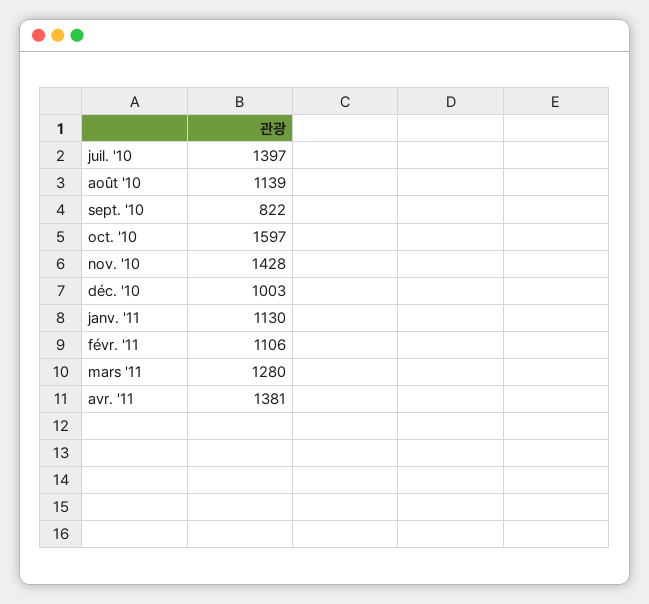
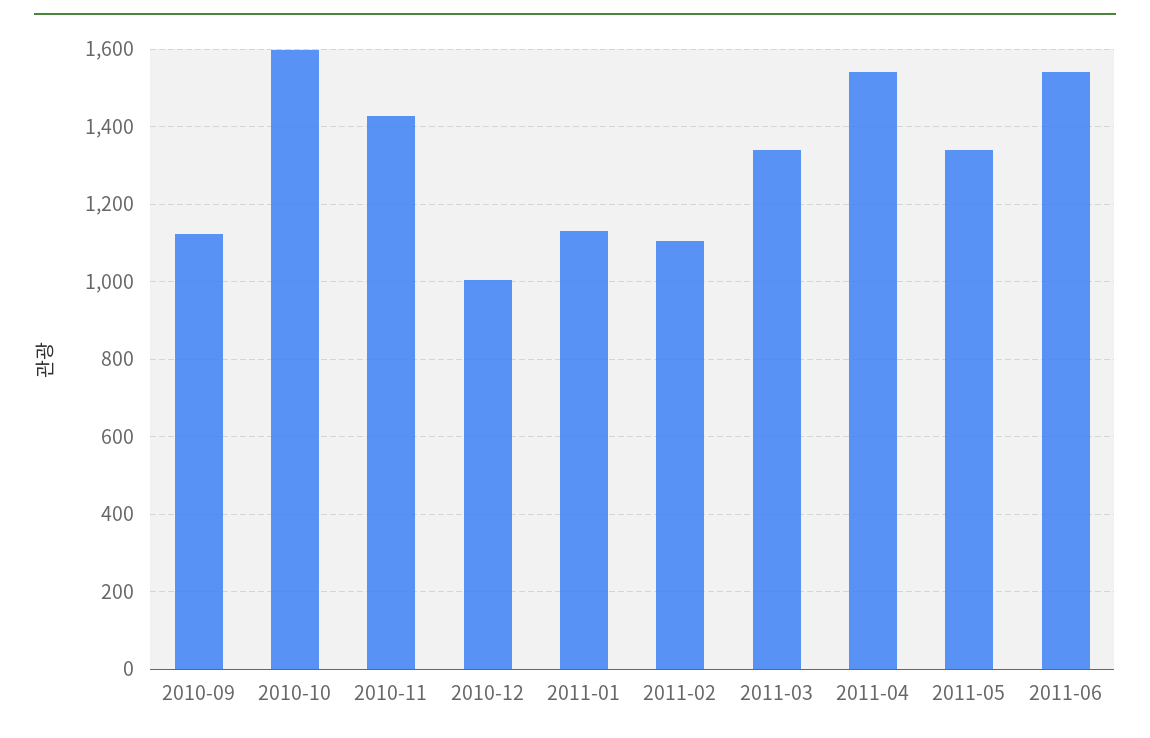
juil. '10: 1397 -> none
août '10: 1139 -> none
sept. '10: 822 -> 1120
mars '11: 1280 -> 1340
avr. '11: 1381 -> 1540
2011-05: none -> 1340
2011-06: none -> 1540

